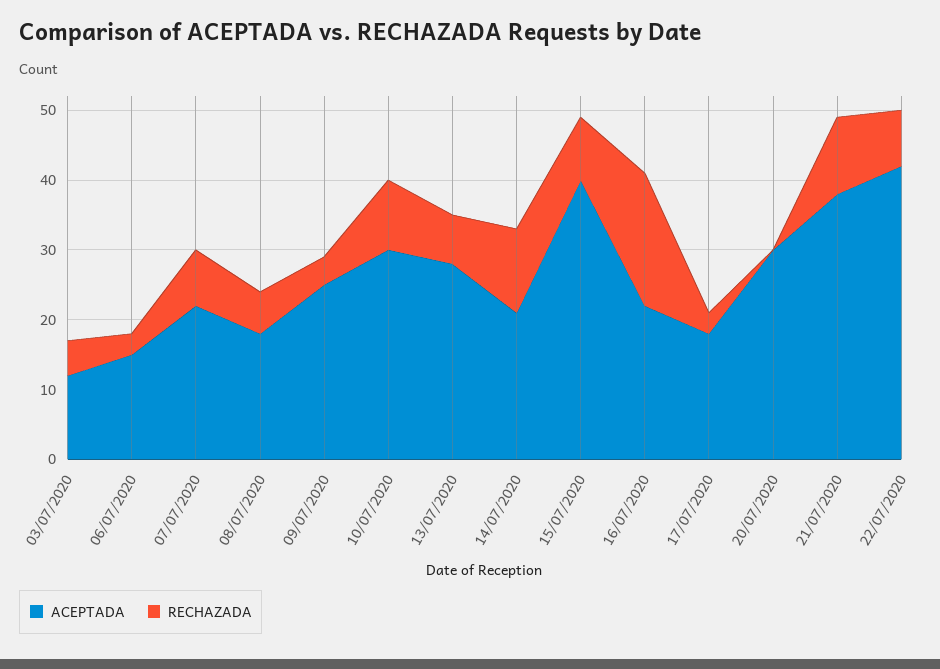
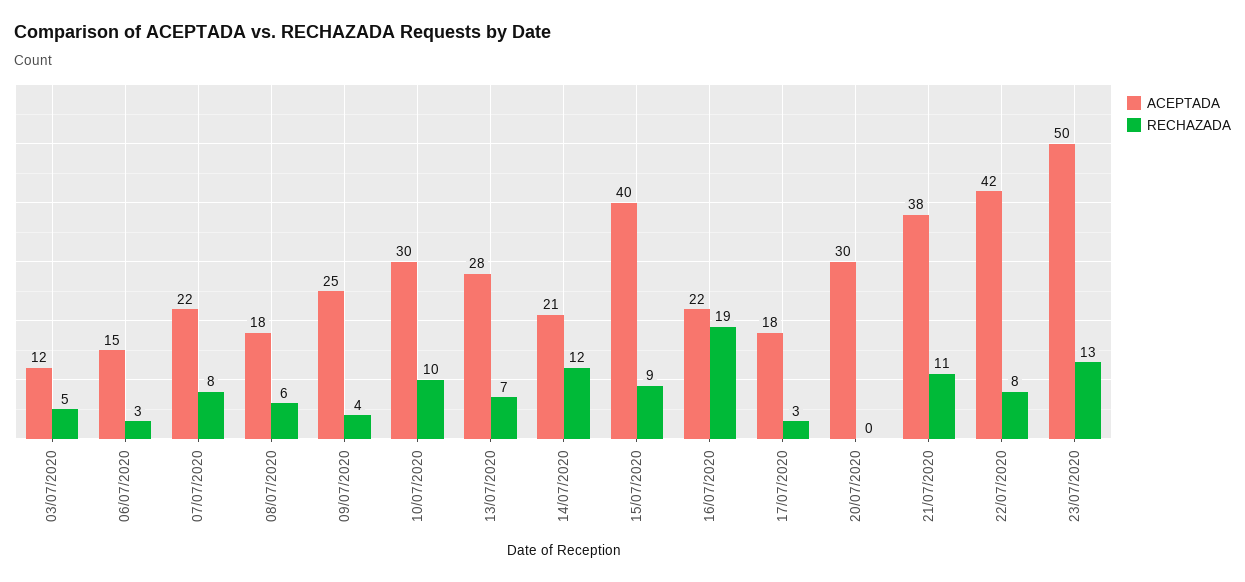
ACEPTADA, 23/07/2020: none -> 50
RECHAZADA, 23/07/2020: none -> 13

